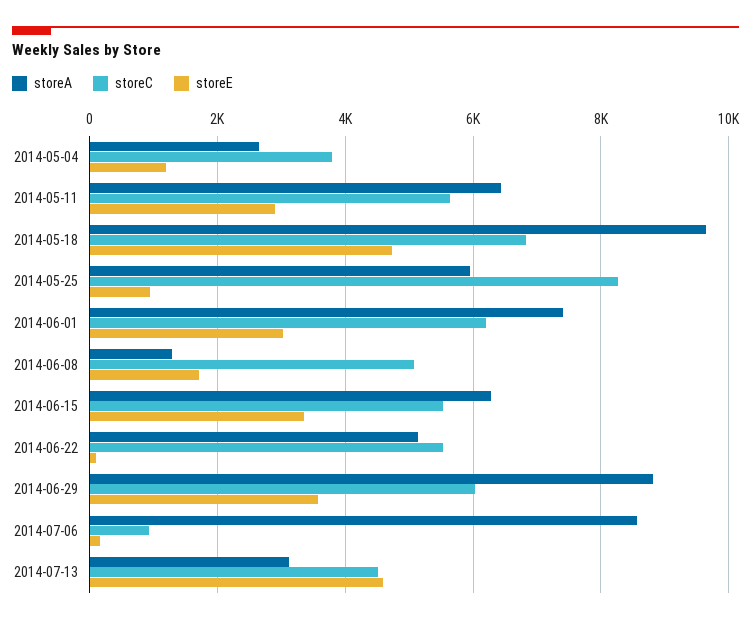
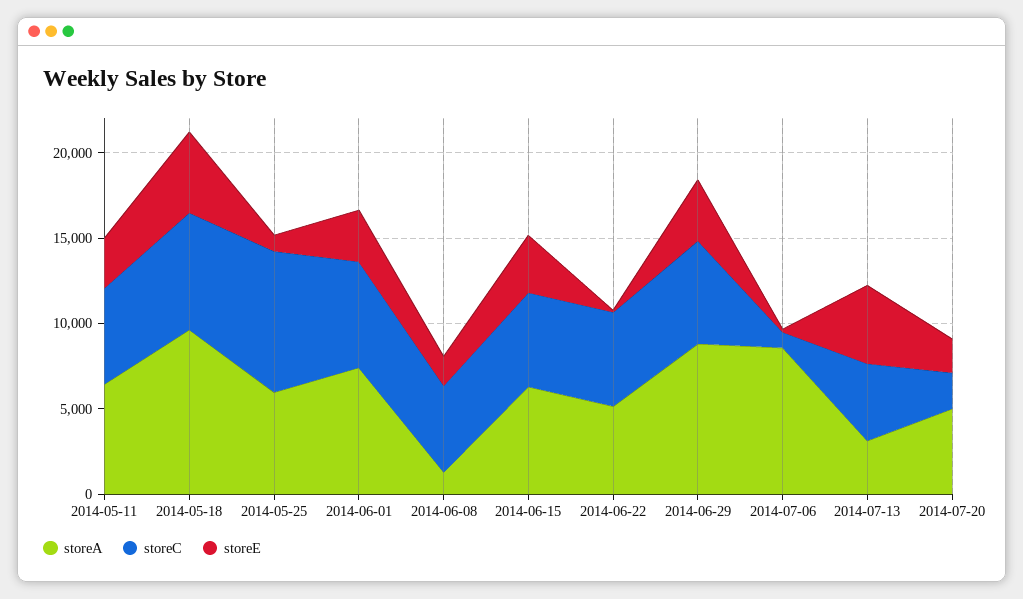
storeA, 2014-05-04: 2600 -> none
storeC, 2014-05-04: 3800 -> none
storeE, 2014-05-04: 1200 -> none
storeA, 2014-07-20: none -> 5000
storeC, 2014-07-20: none -> 2000
storeE, 2014-07-20: none -> 2000

